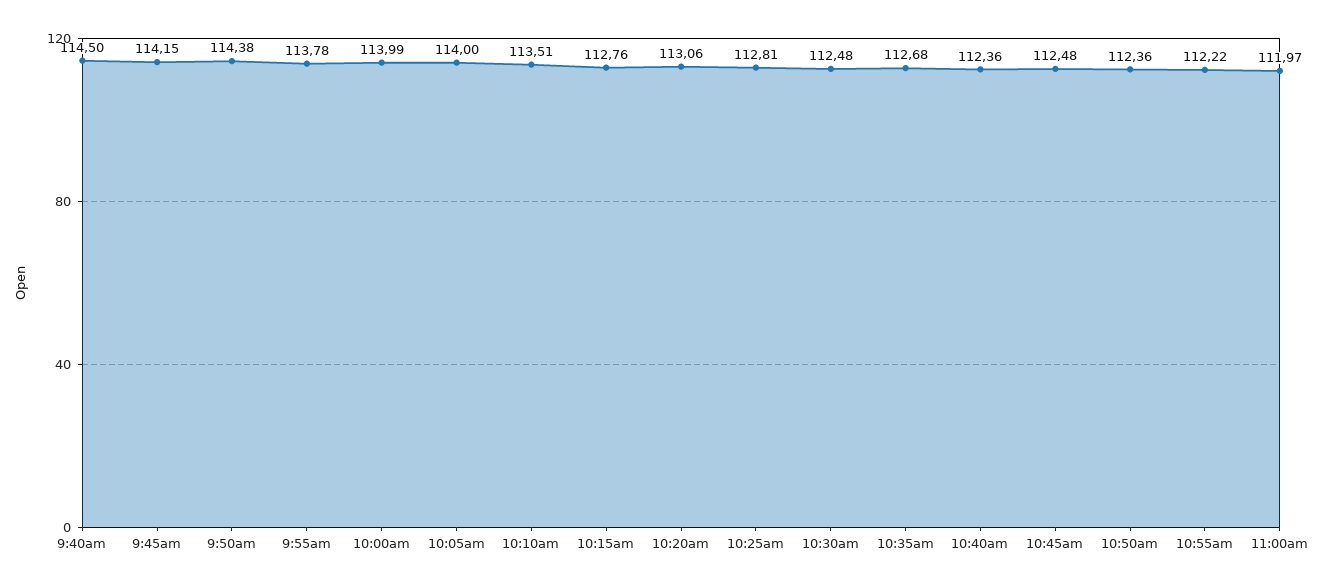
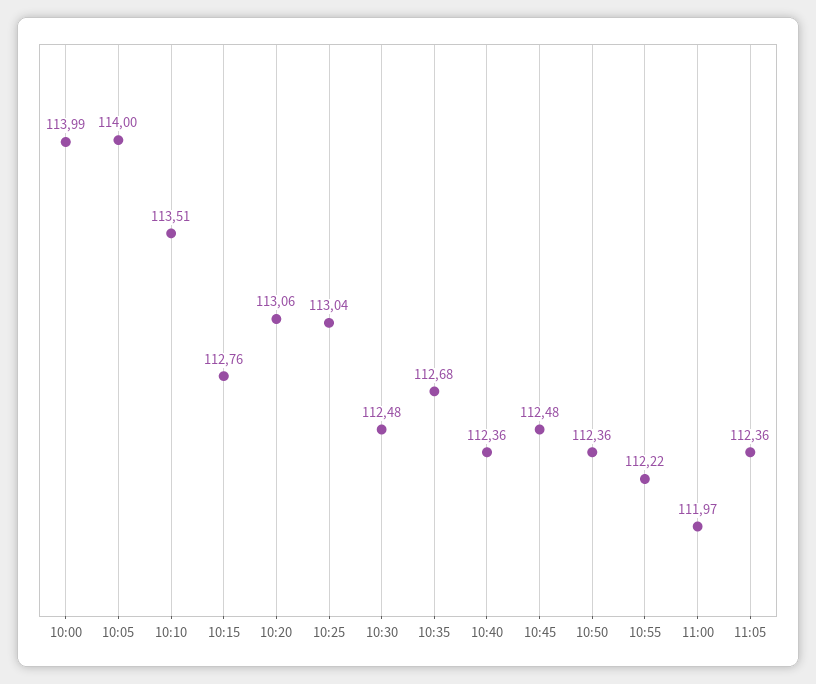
9:40am: 114.5 -> none
9:45am: 114.15 -> none
9:50am: 114.38 -> none
9:55am: 113.78 -> none
10:25am: 112.81 -> 113.04
11:05: none -> 112.36

